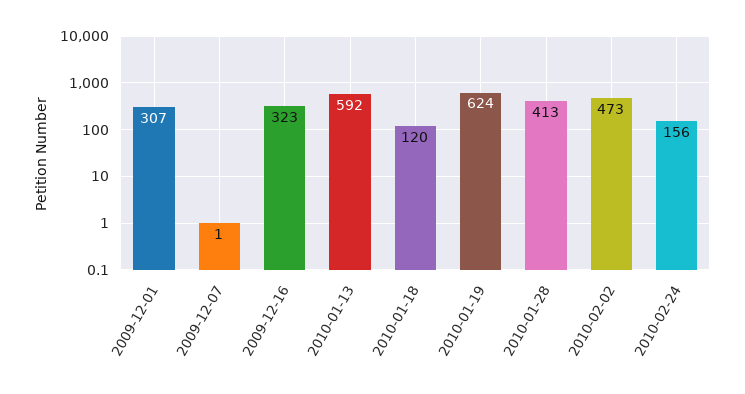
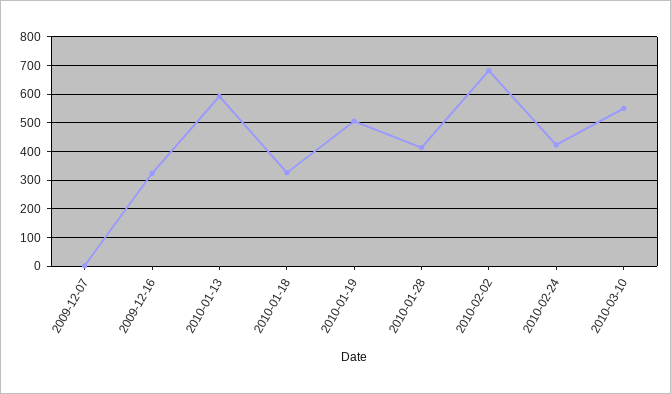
2009-12-01: 307 -> none
2010-01-18: 120 -> 325
2010-01-19: 624 -> 500
2010-02-02: 473 -> 675
2010-02-24: 156 -> 425
2010-03-10: none -> 550

